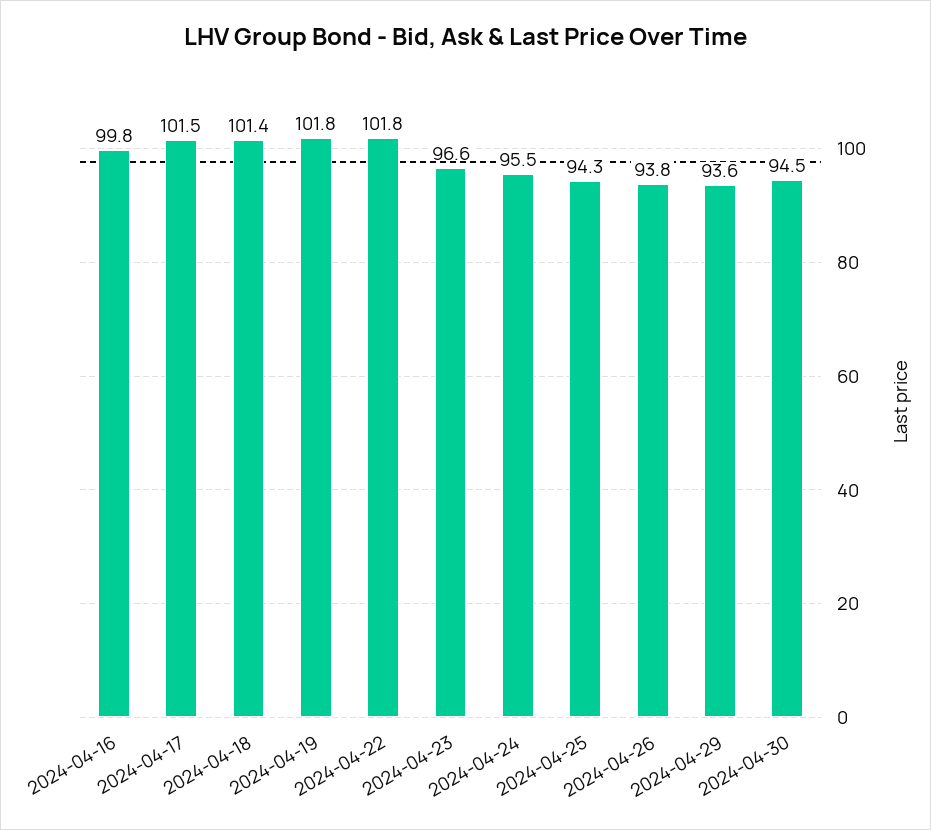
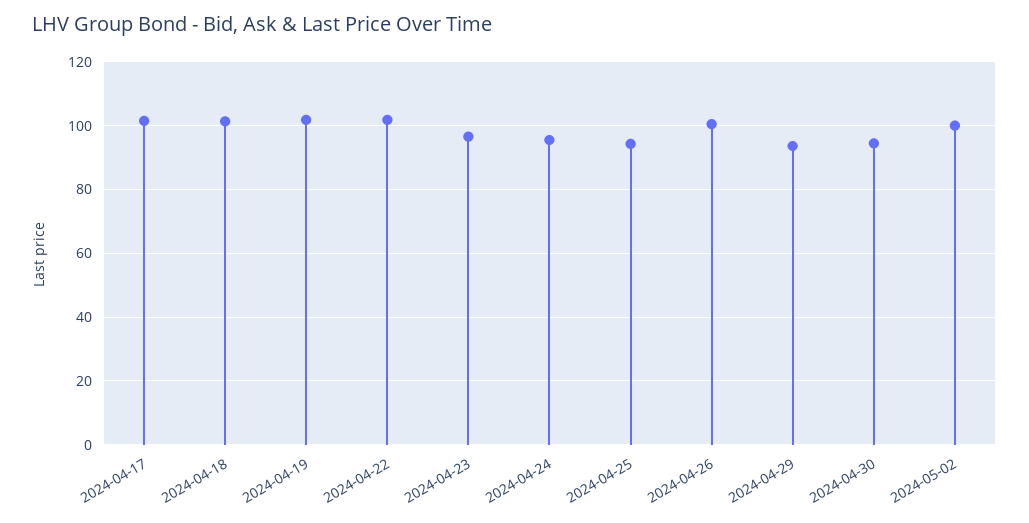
2024-04-16: 99.8 -> none
2024-04-26: 93.8 -> 100
2024-05-02: none -> 100

